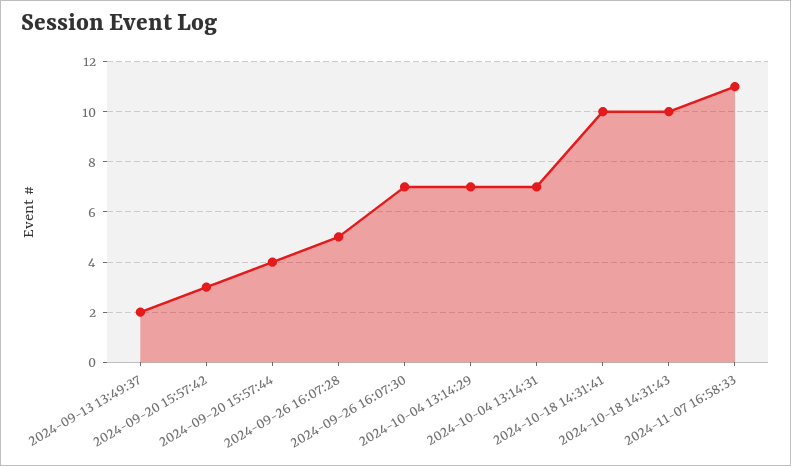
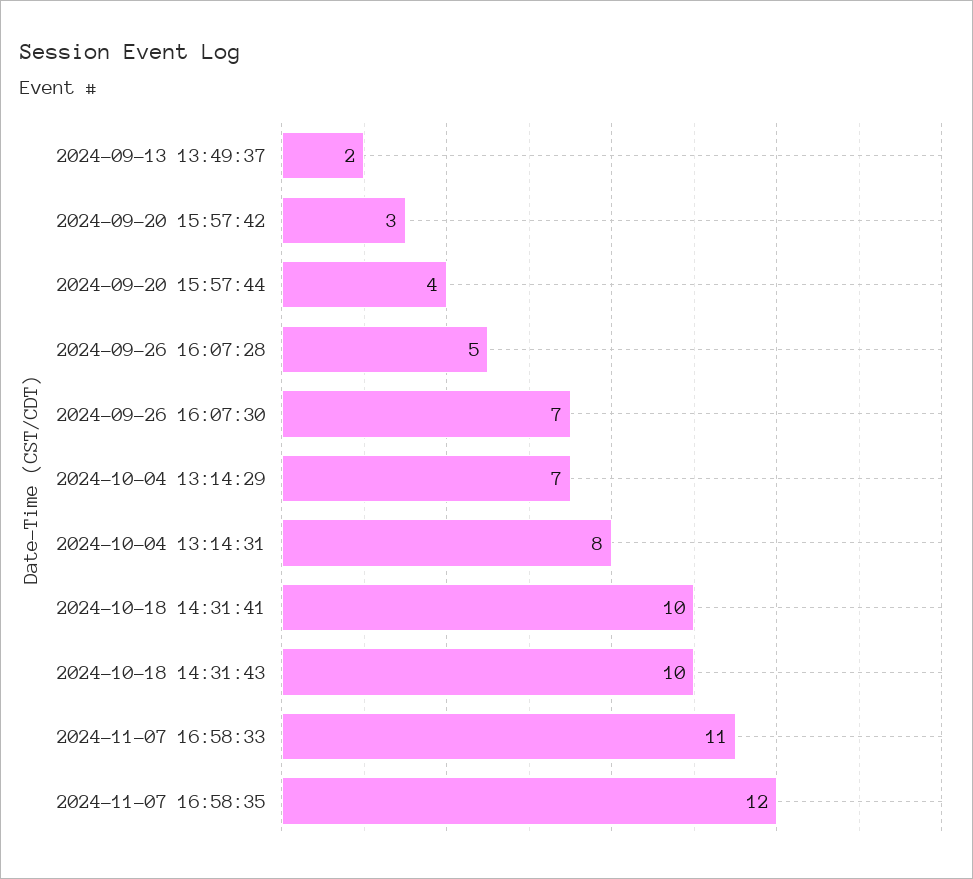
2024-10-04 13:14:31: 7 -> 8
2024-11-07 16:58:35: none -> 12

